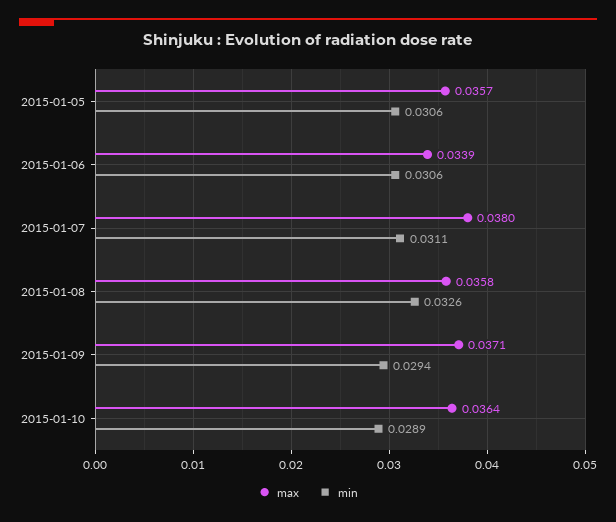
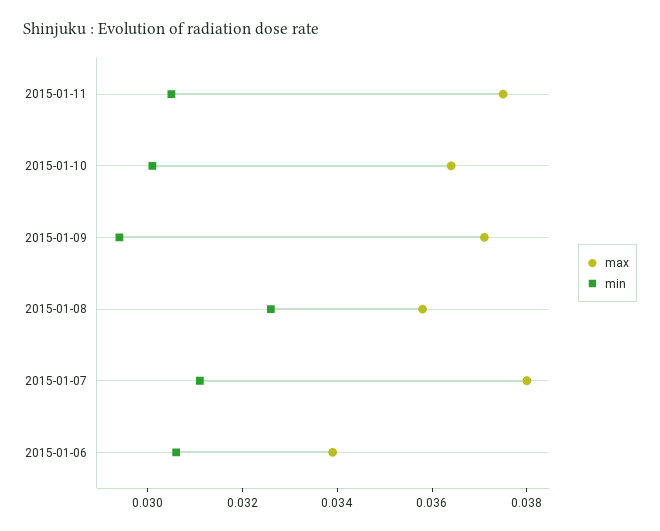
max, 2015-01-05: 0.0357 -> none
min, 2015-01-05: 0.0306 -> none
min, 2015-01-10: 0.0289 -> 0.03
max, 2015-01-11: none -> 0.0375
min, 2015-01-11: none -> 0.0305

